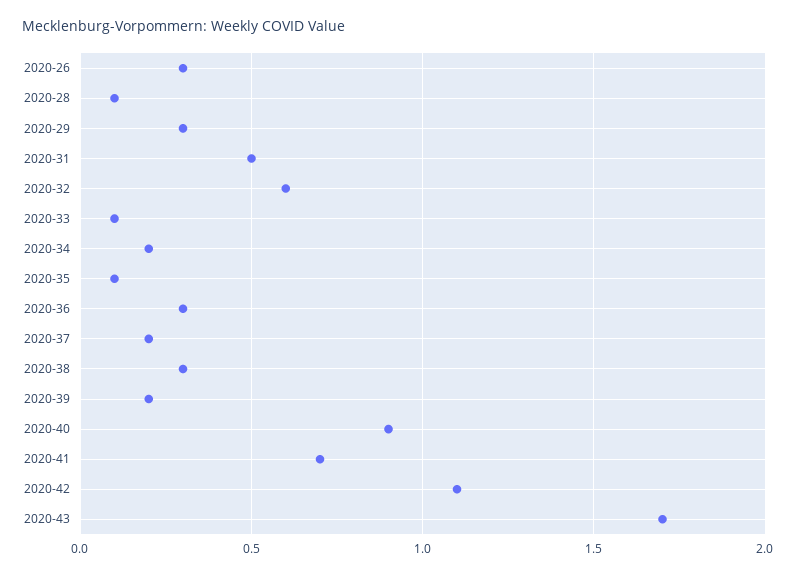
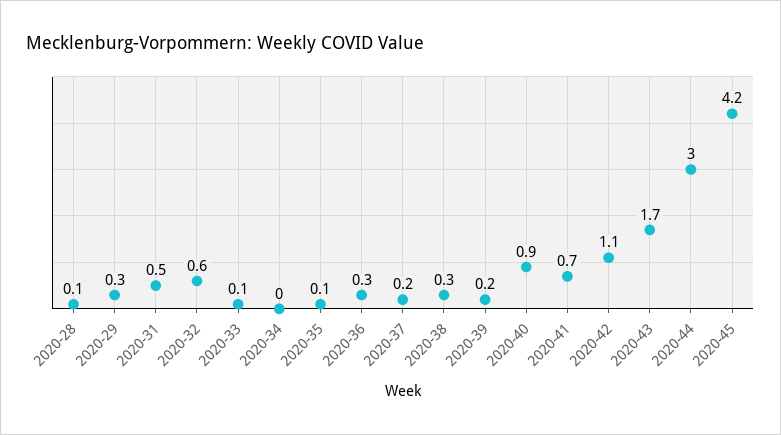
2020-26: 0.3 -> none
2020-34: 0.2 -> 0
2020-44: none -> 3
2020-45: none -> 4.2

